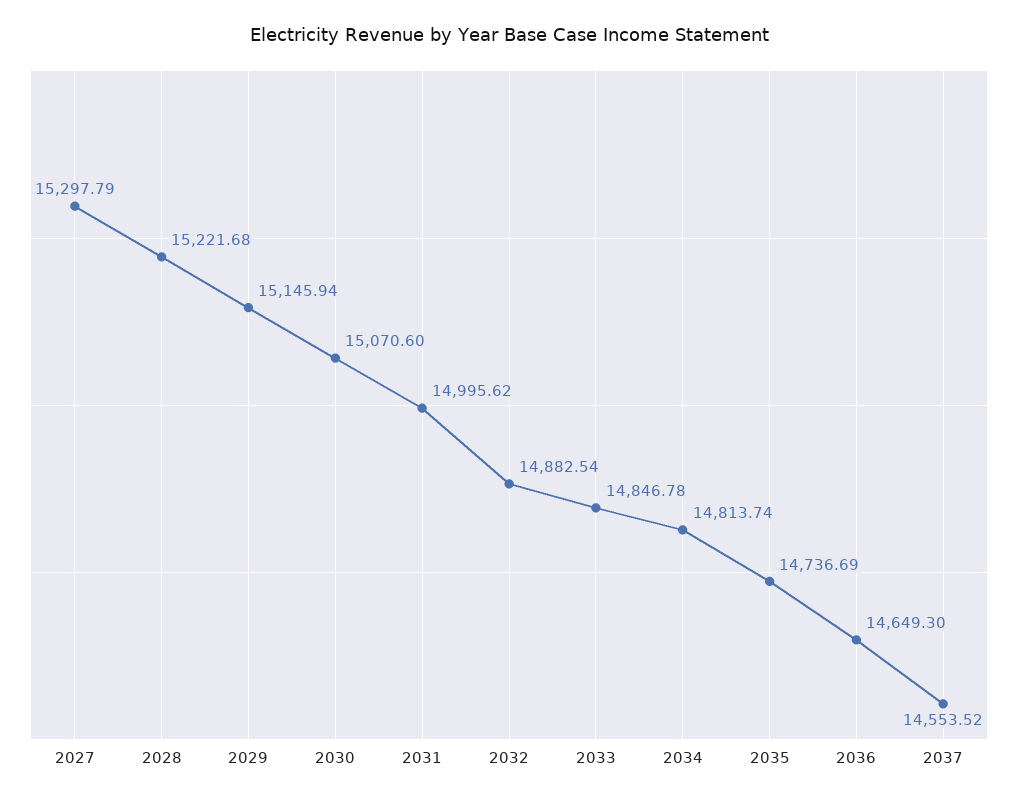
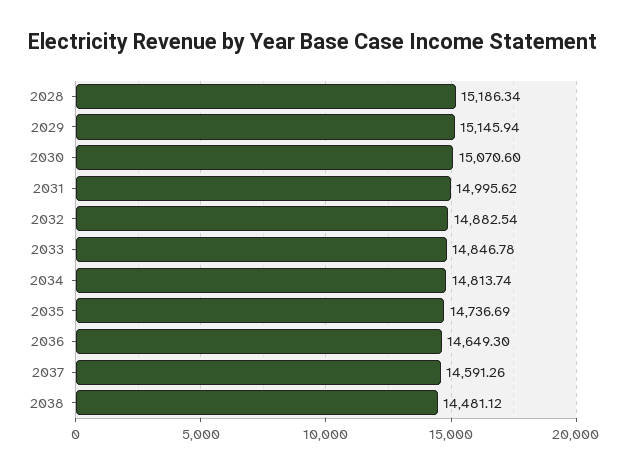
2027: 15297.79 -> none
2028: 15221.68 -> 15186.34
2037: 14553.52 -> 14591.26
2038: none -> 14481.12

